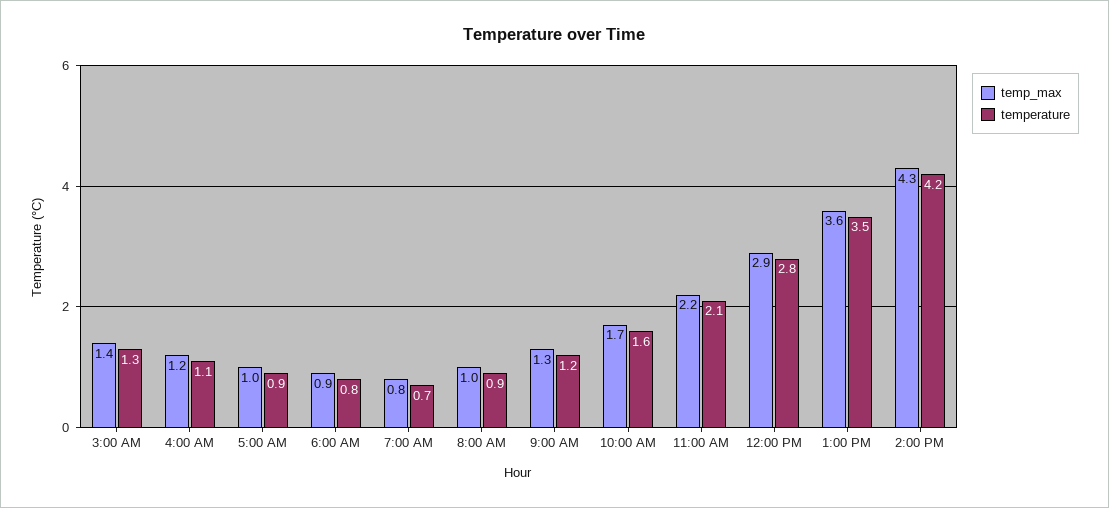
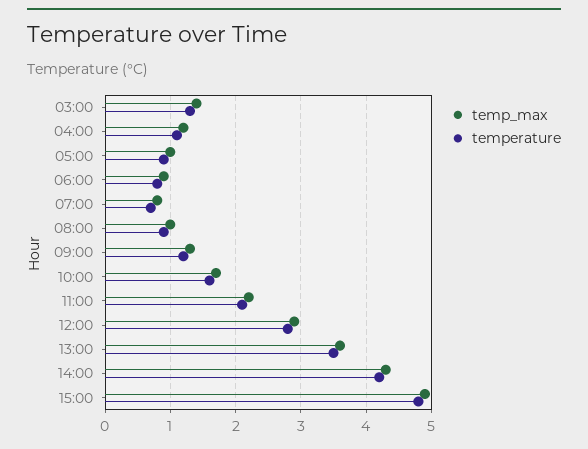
temp_max, 15:00: none -> 4.9
temperature, 15:00: none -> 4.8

